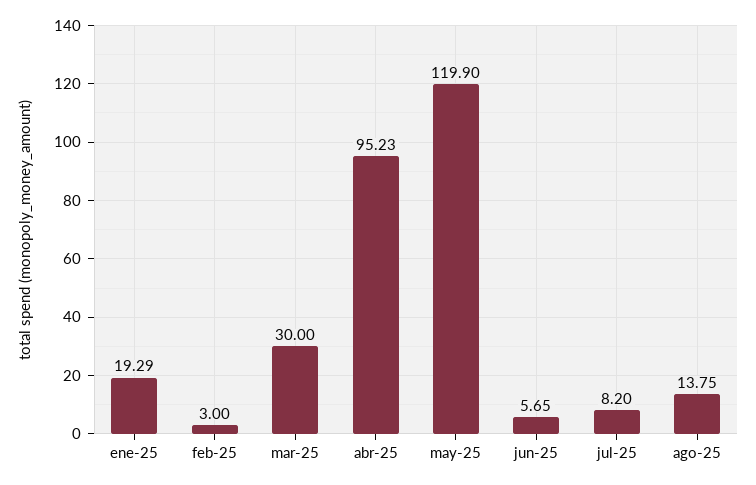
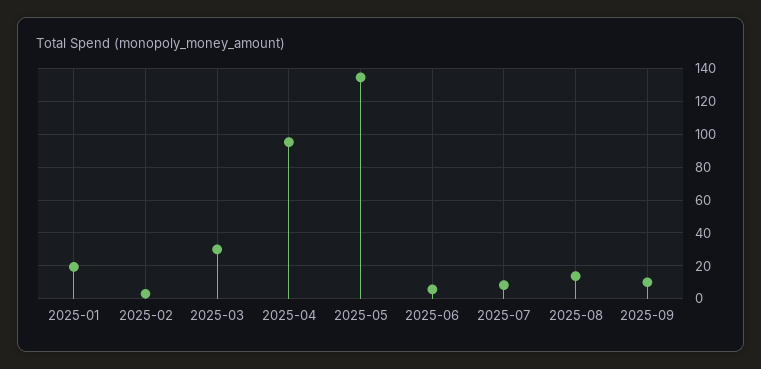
may-25: 119.9 -> 135
2025-09: none -> 10

